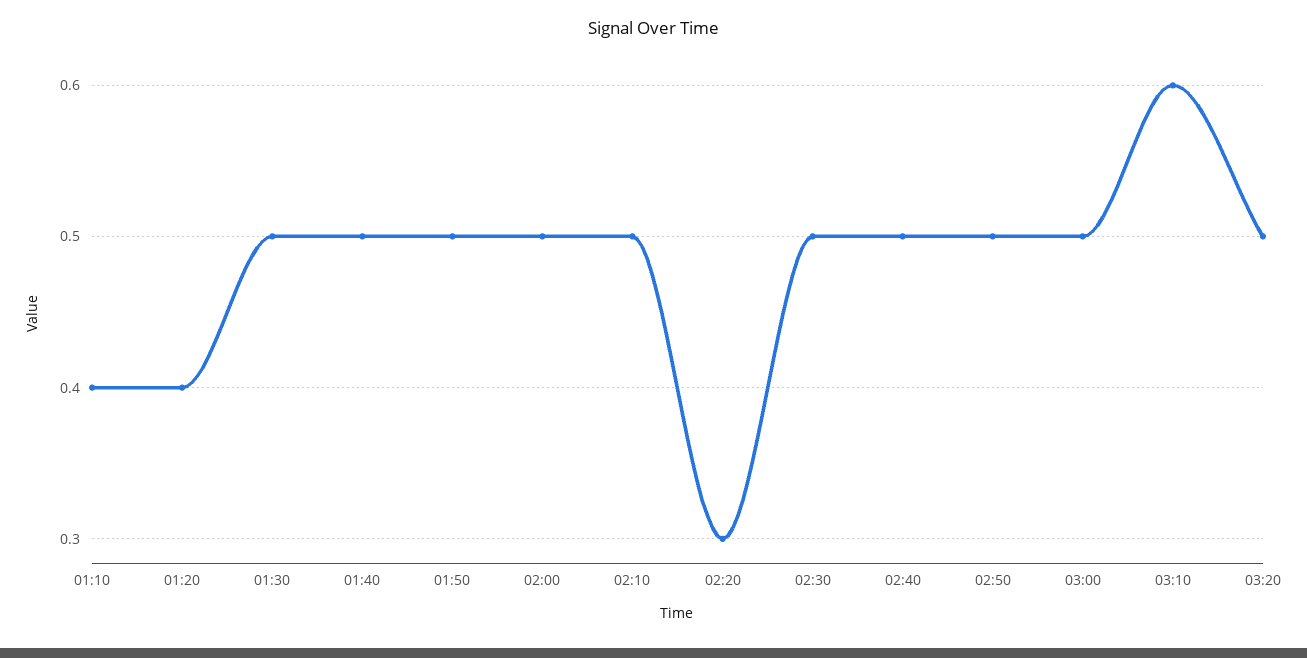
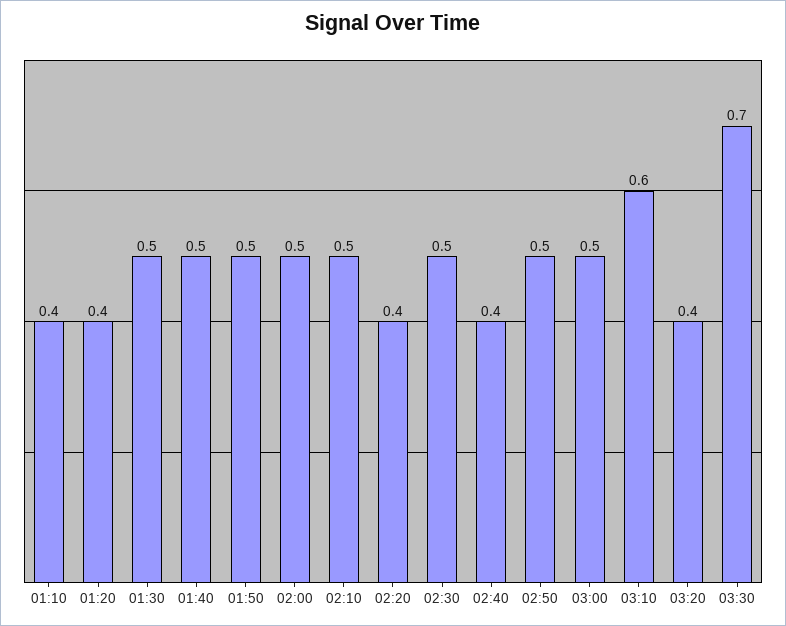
02:20: 0.3 -> 0.4
02:40: 0.5 -> 0.4
03:20: 0.5 -> 0.4
03:30: none -> 0.7

